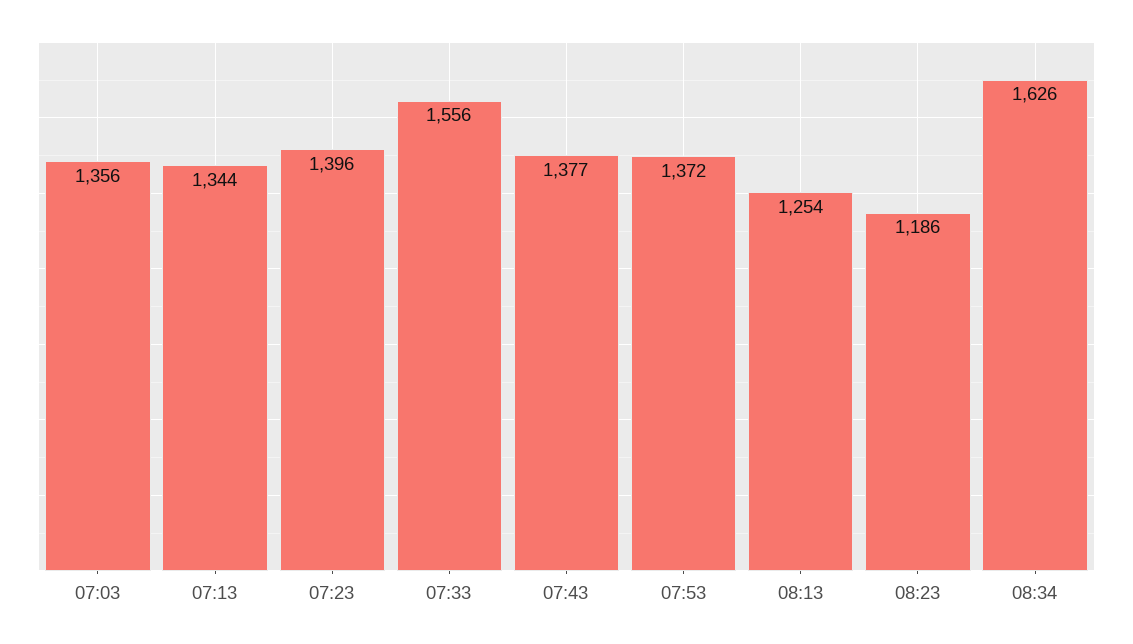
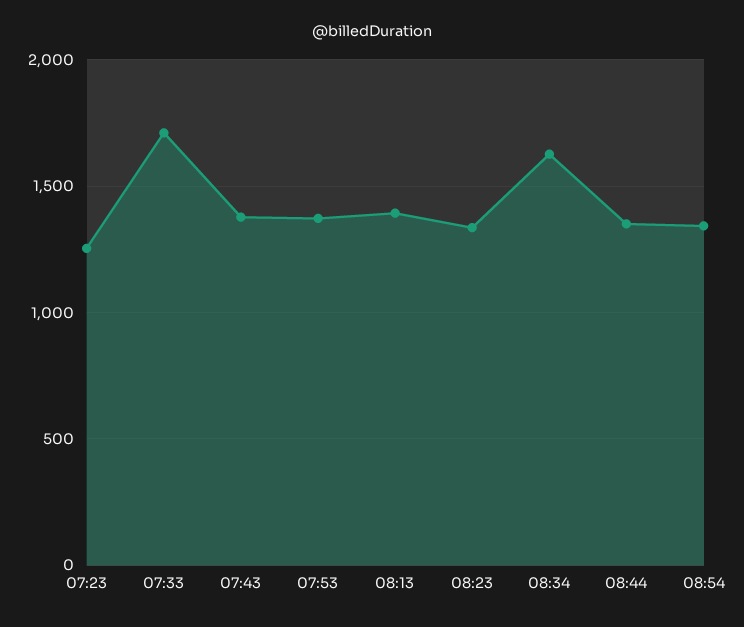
07:03: 1356 -> none
07:13: 1344 -> none
07:23: 1396 -> 1250
07:33: 1556 -> 1700
08:13: 1254 -> 1400
08:23: 1186 -> 1350
08:44: none -> 1350
08:54: none -> 1350

